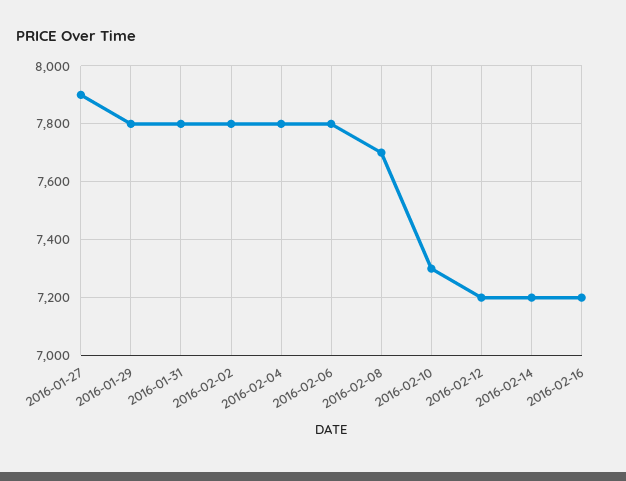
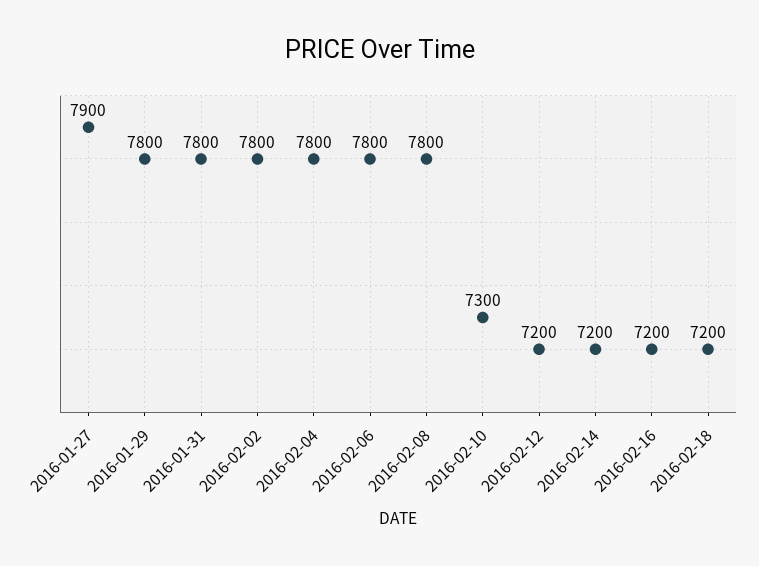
2016-02-08: 7700 -> 7800
2016-02-18: none -> 7200

